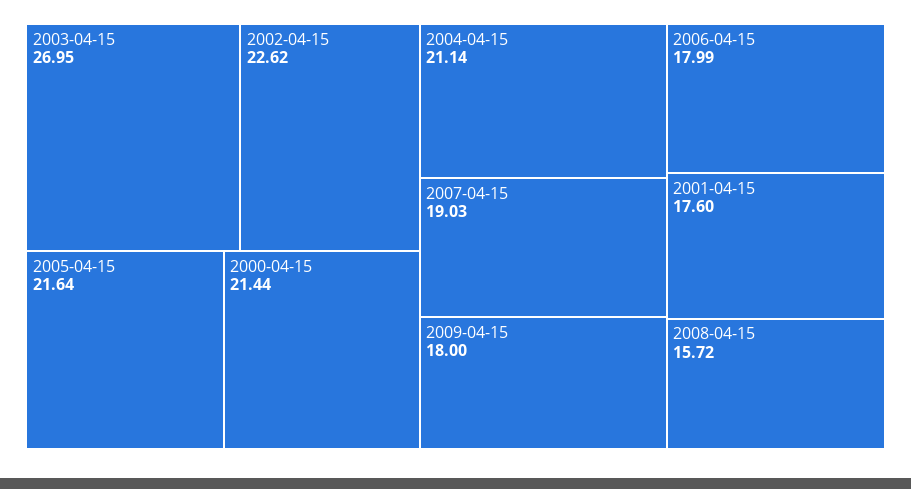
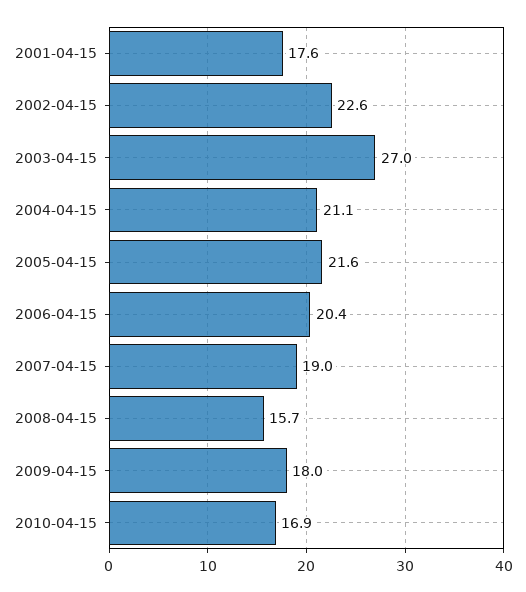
2000-04-15: 21.44 -> none
2006-04-15: 17.99 -> 20.4
2010-04-15: none -> 16.9

